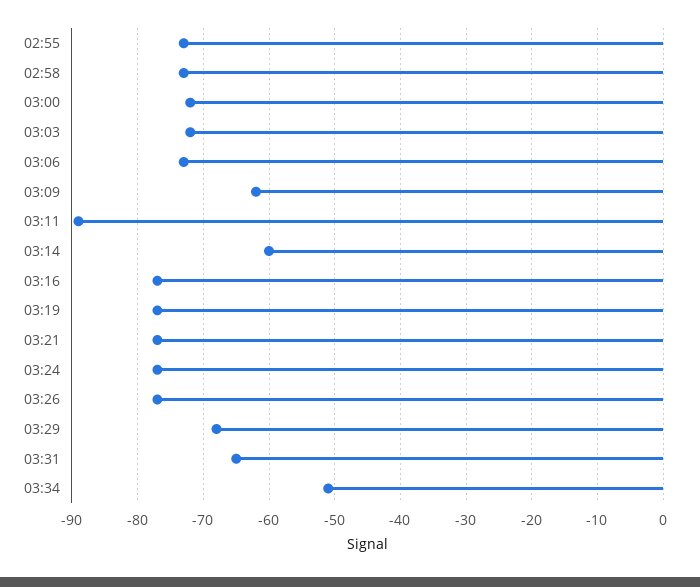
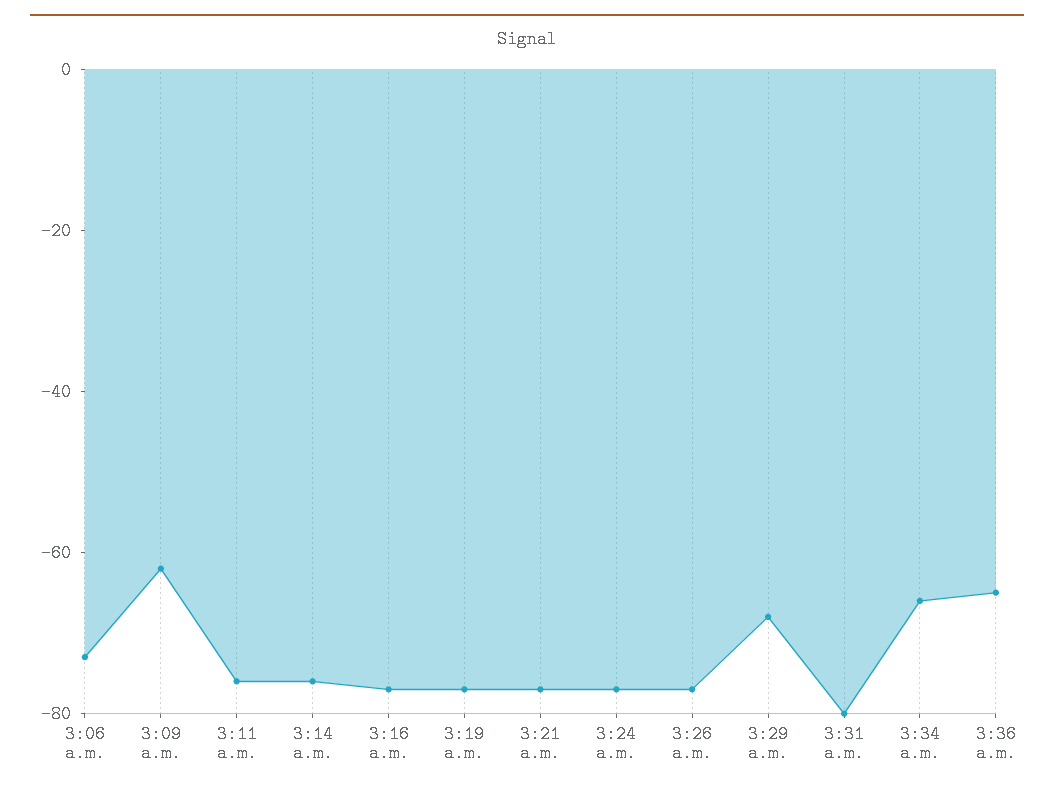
02:55: -73 -> none
02:58: -73 -> none
03:00: -72 -> none
03:03: -72 -> none
03:11: -89 -> -75
03:14: -60 -> -75
03:31: -65 -> -80
03:34: -51 -> -65
3:36 a.m.: none -> -65

